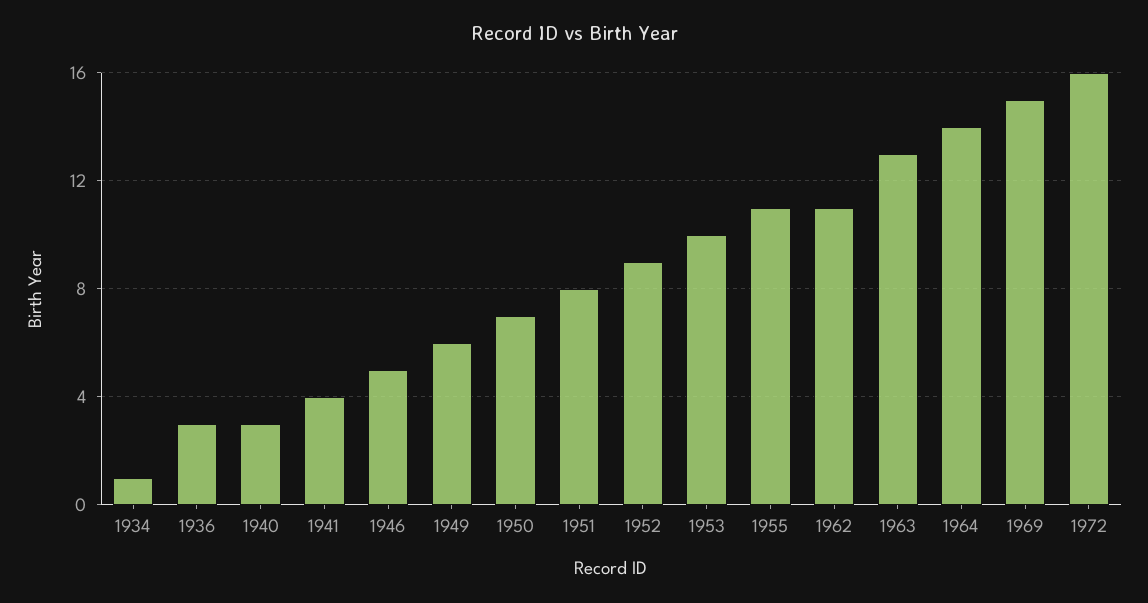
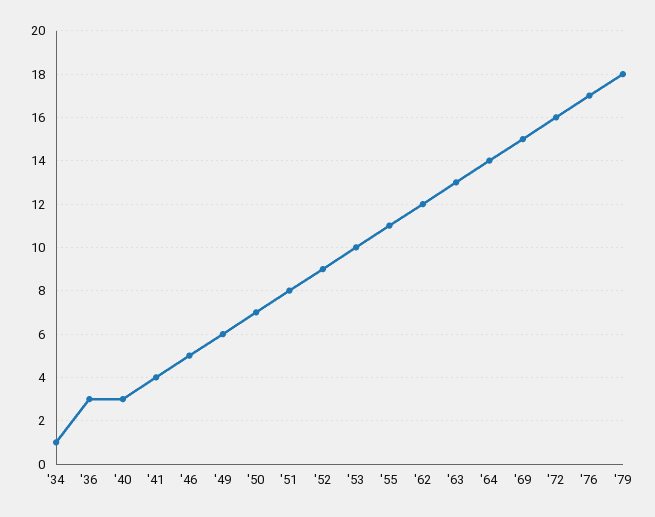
1962: 11 -> 12
'76: none -> 17
'79: none -> 18

